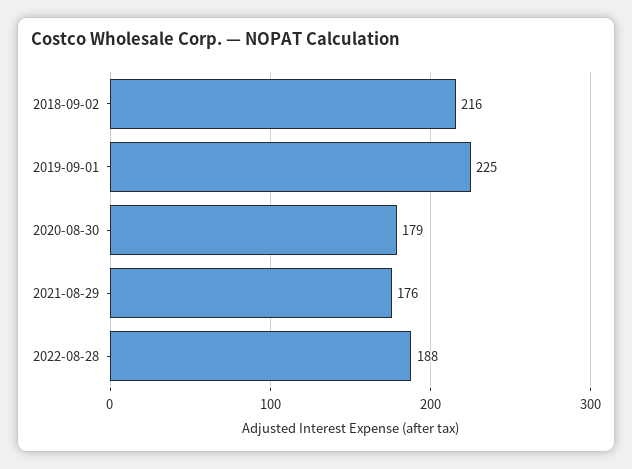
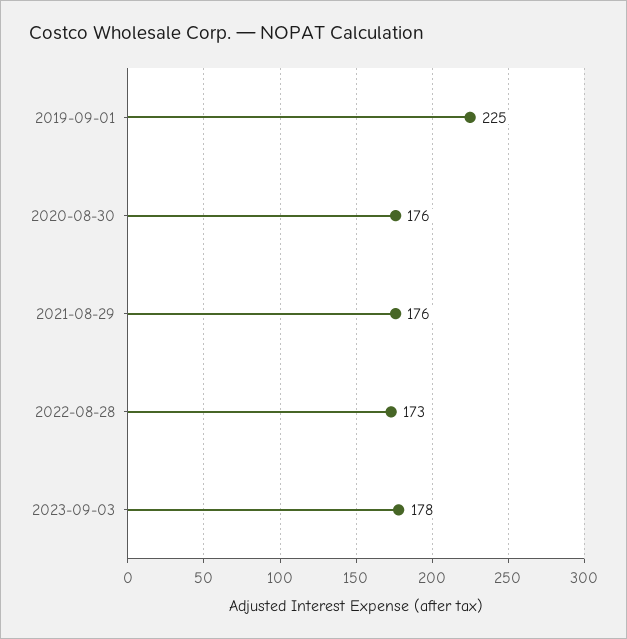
2018-09-02: 216 -> none
2020-08-30: 179 -> 176
2022-08-28: 188 -> 173
2023-09-03: none -> 178

